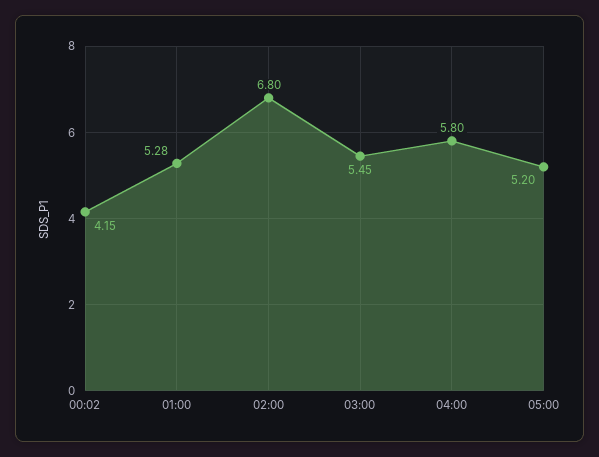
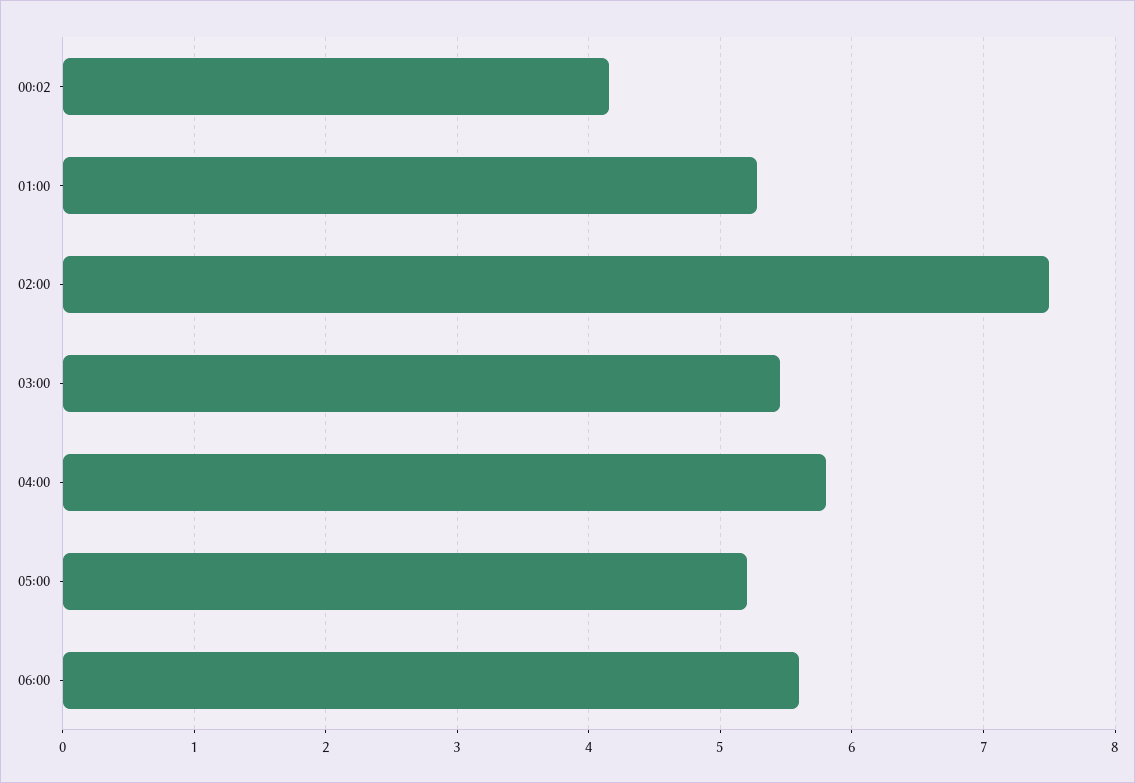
02:00: 6.8 -> 7.5
06:00: none -> 5.6

